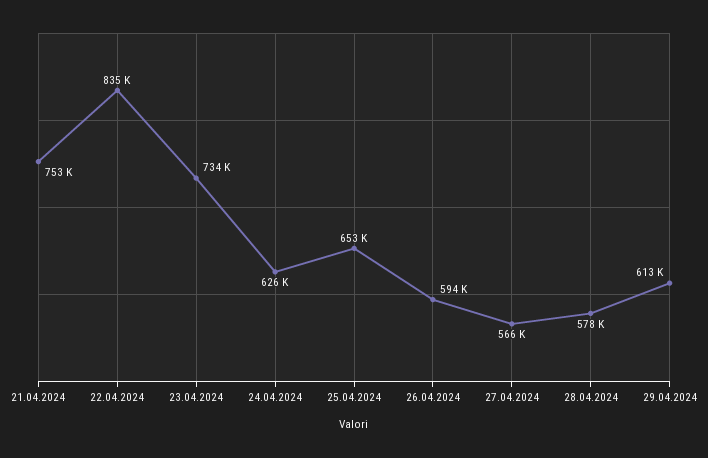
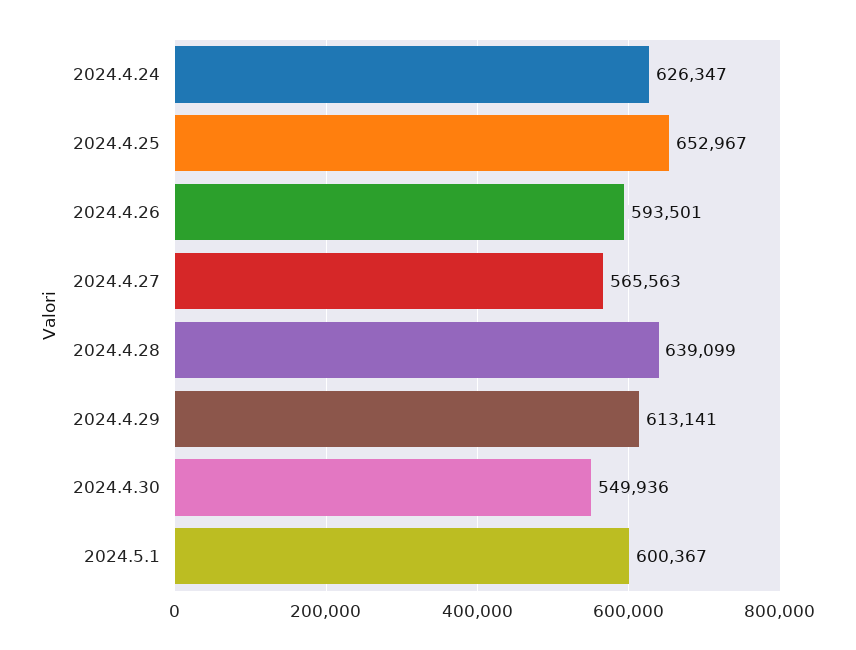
21.04.2024: 753000 -> none
22.04.2024: 835000 -> none
23.04.2024: 734000 -> none
28.04.2024: 578000 -> 639099
2024.4.30: none -> 549936
2024.5.1: none -> 600367

